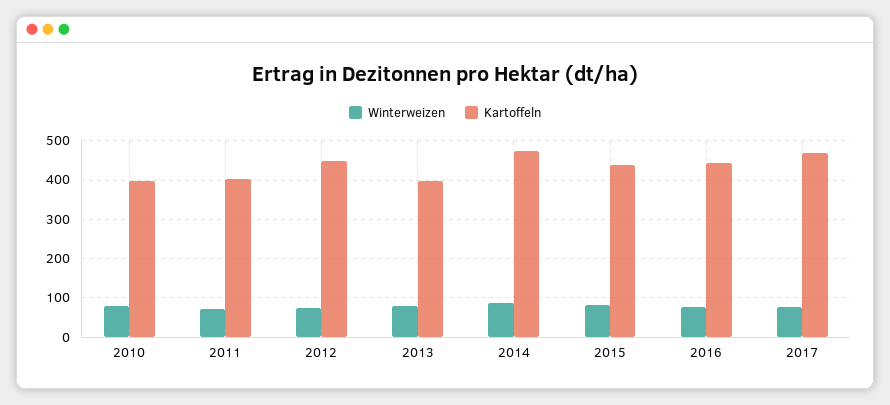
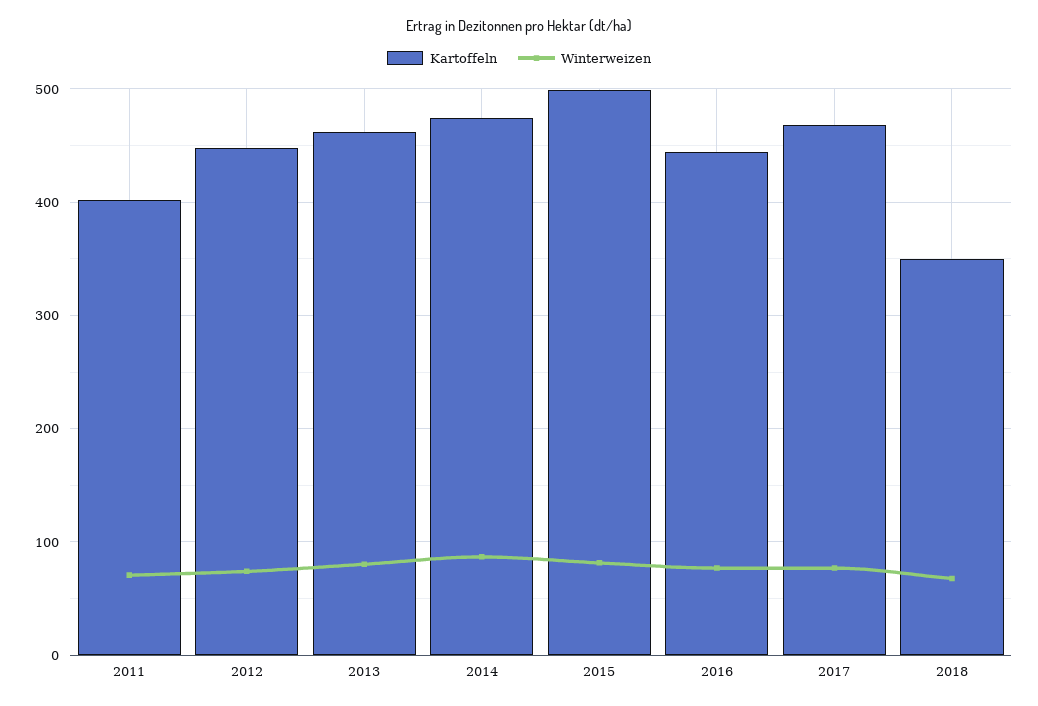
Winterweizen, 2010: 80 -> none
Kartoffeln, 2010: 400 -> none
Kartoffeln, 2013: 400 -> 460
Kartoffeln, 2015: 440 -> 500
Kartoffeln, 2018: none -> 350
Winterweizen, 2018: none -> 70

